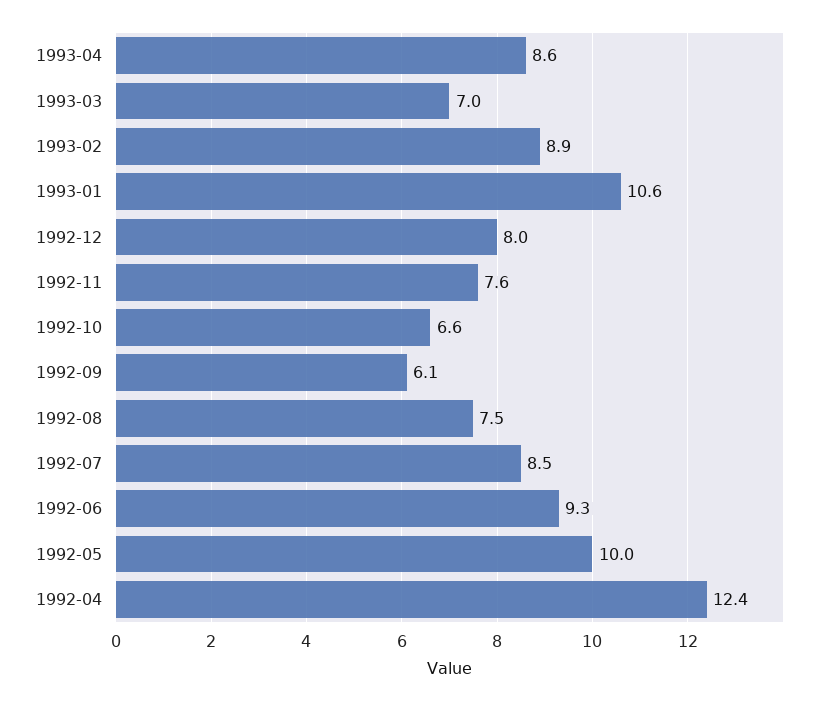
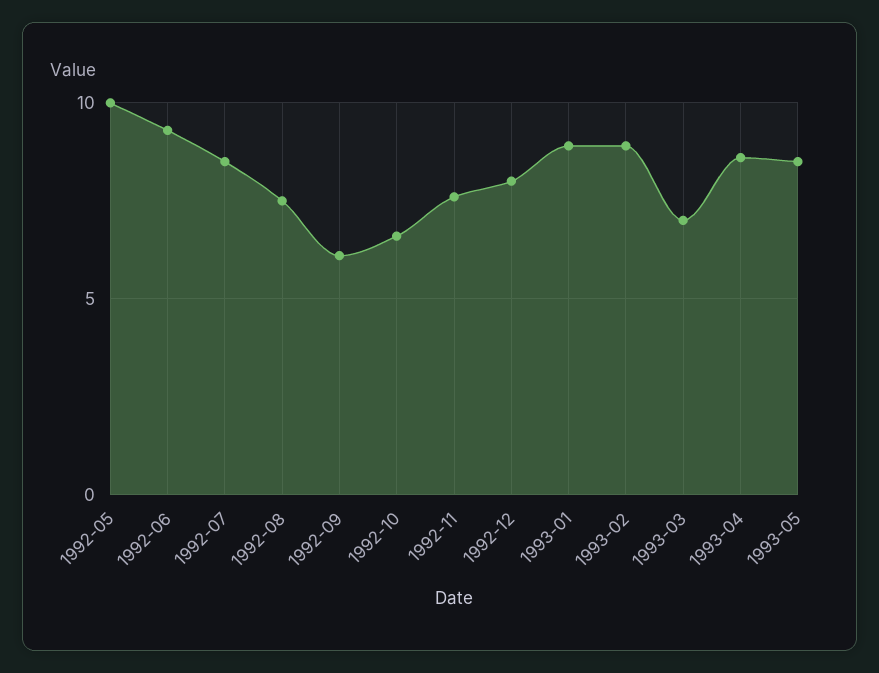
1993-01: 10.6 -> 9
1992-04: 12.4 -> none
1993-05: none -> 8.5

